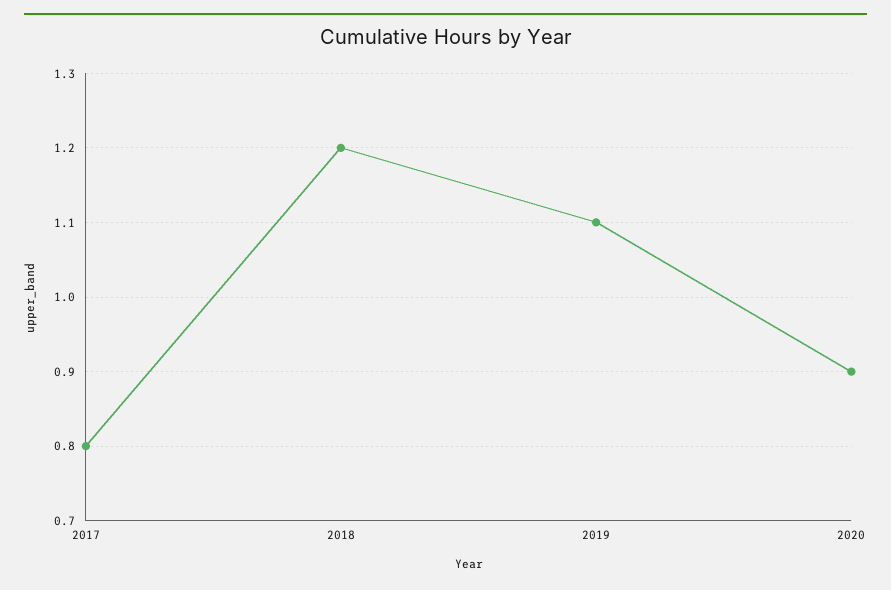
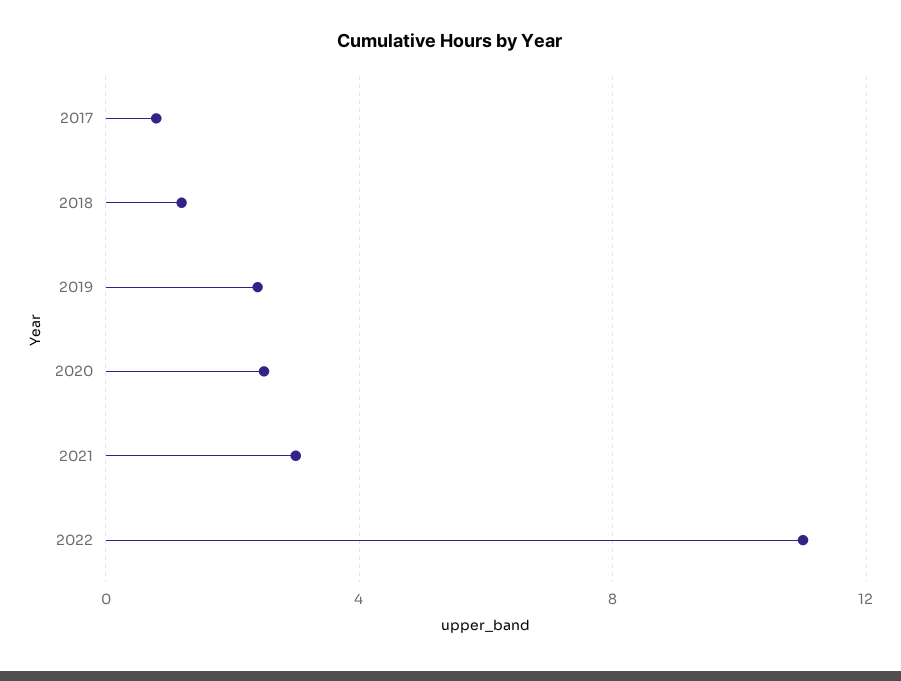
2019: 1.1 -> 2.5
2020: 0.9 -> 2.5
2021: none -> 3
2022: none -> 11

